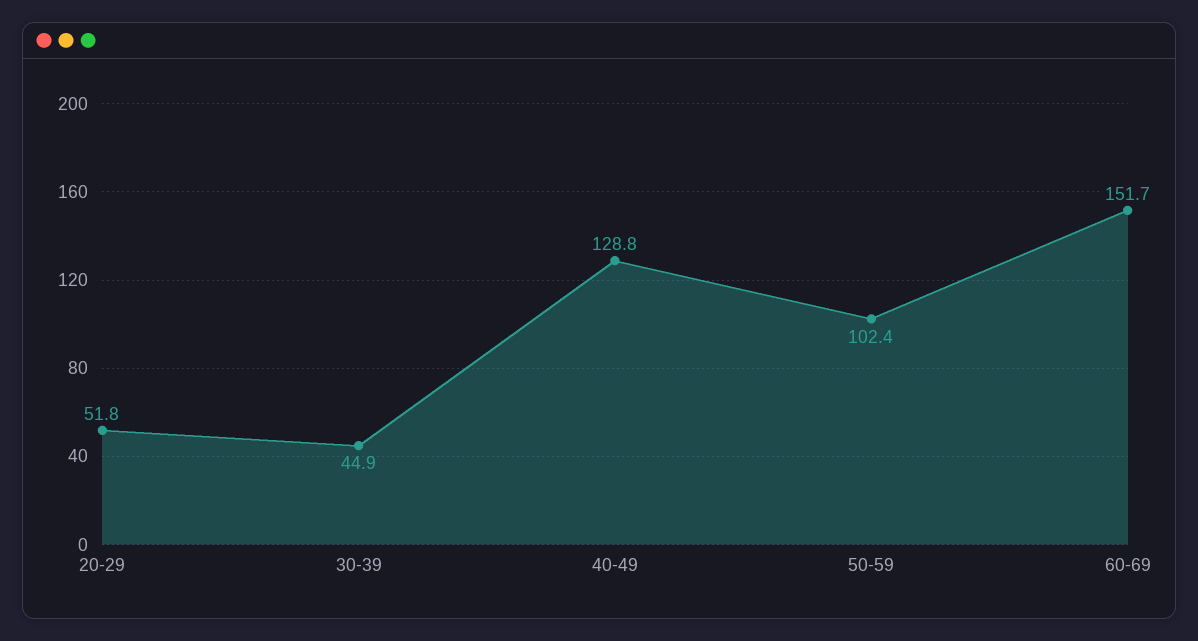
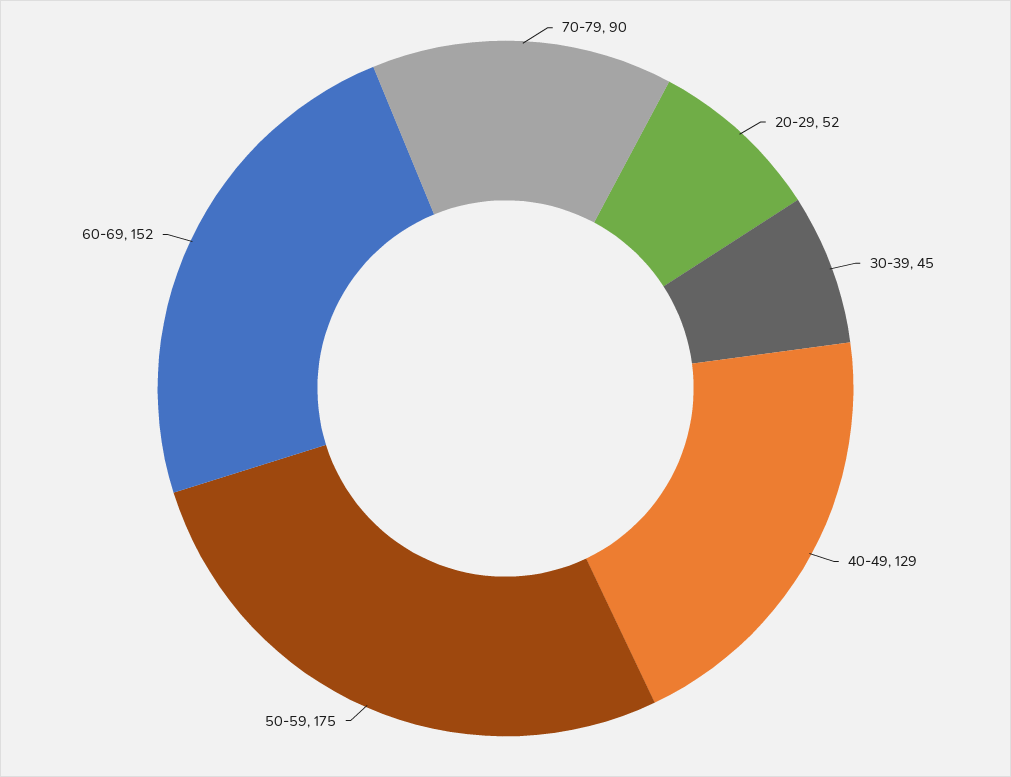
50-59: 102.4 -> 175
70-79: none -> 90

